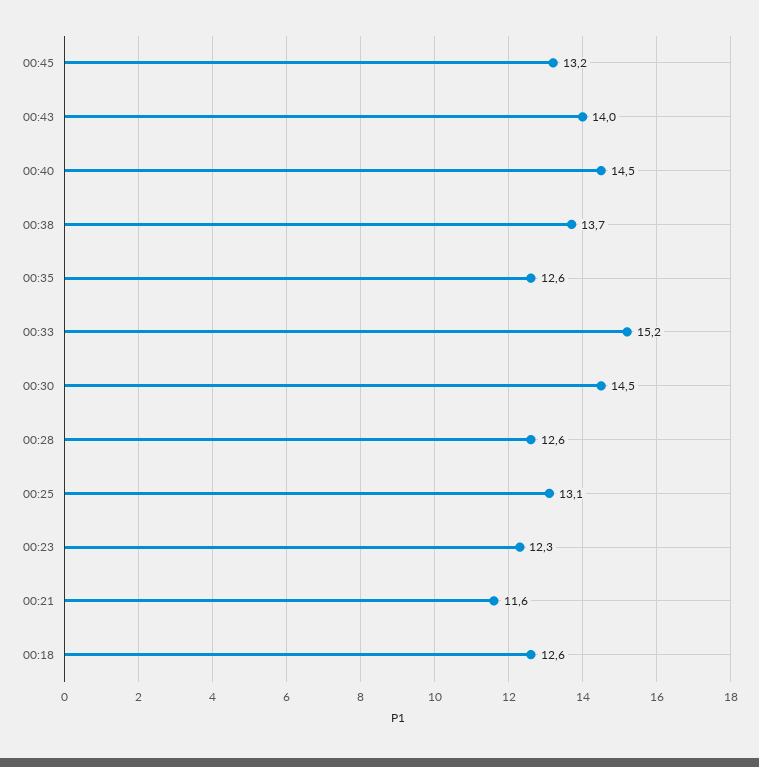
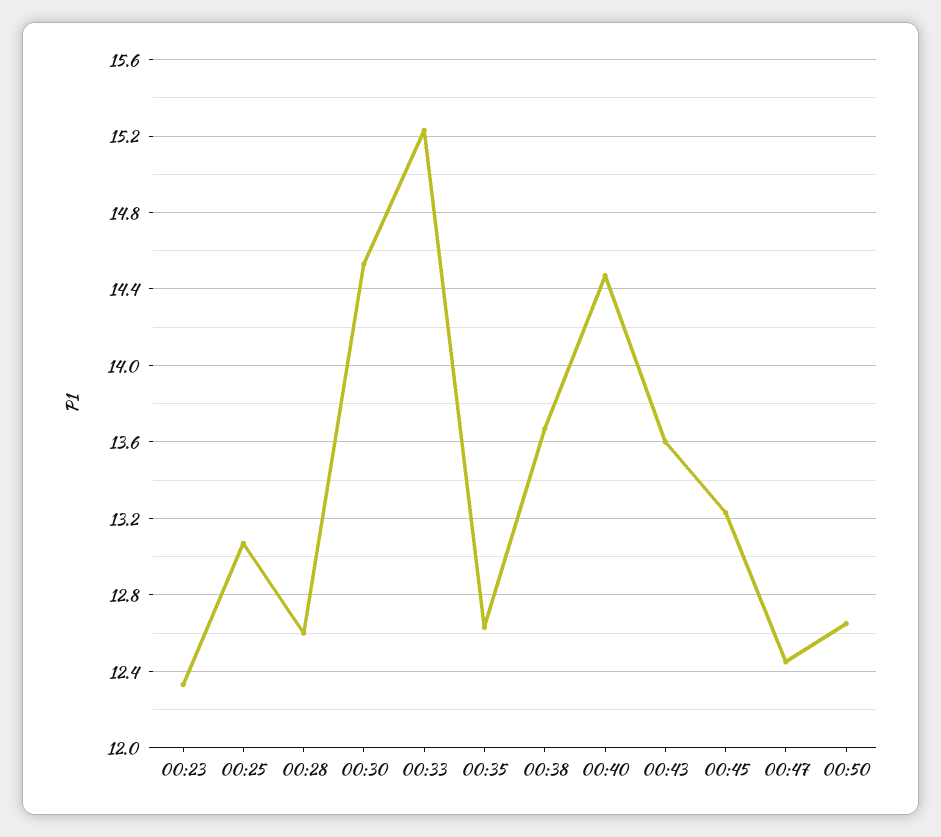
00:43: 14 -> 13.6
00:21: 11.6 -> none
00:18: 12.6 -> none
00:47: none -> 12.45
00:50: none -> 12.65

